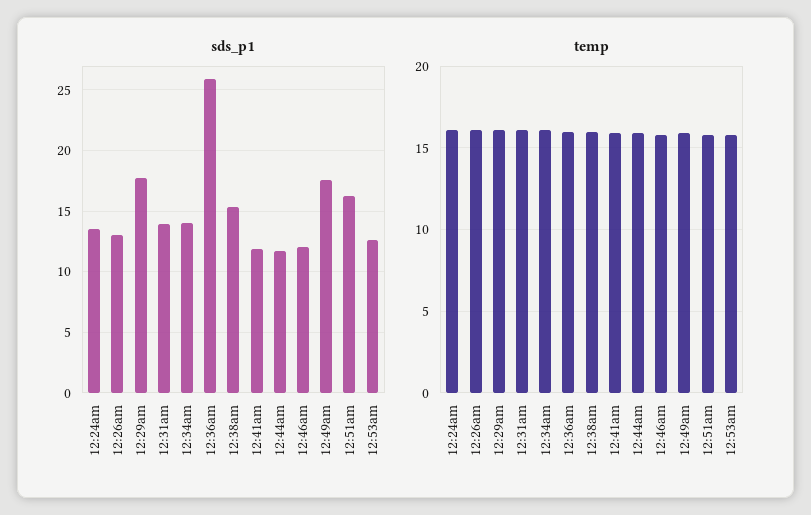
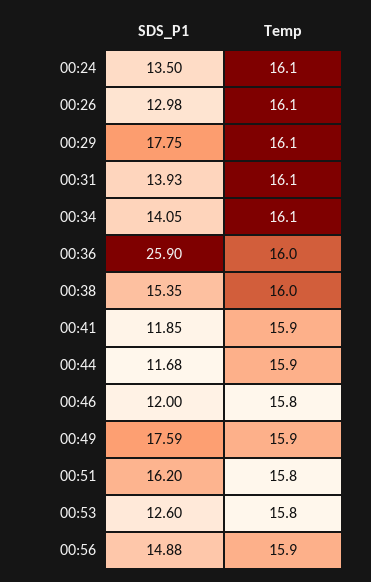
sds_p1, 00:56: none -> 14.88
temp, 00:56: none -> 15.9

